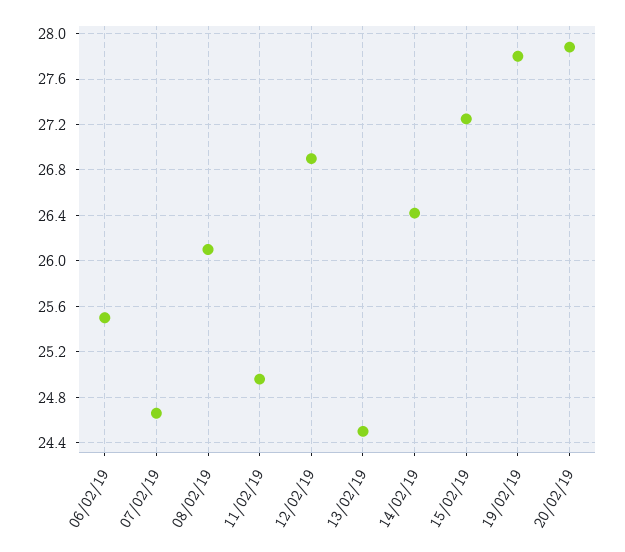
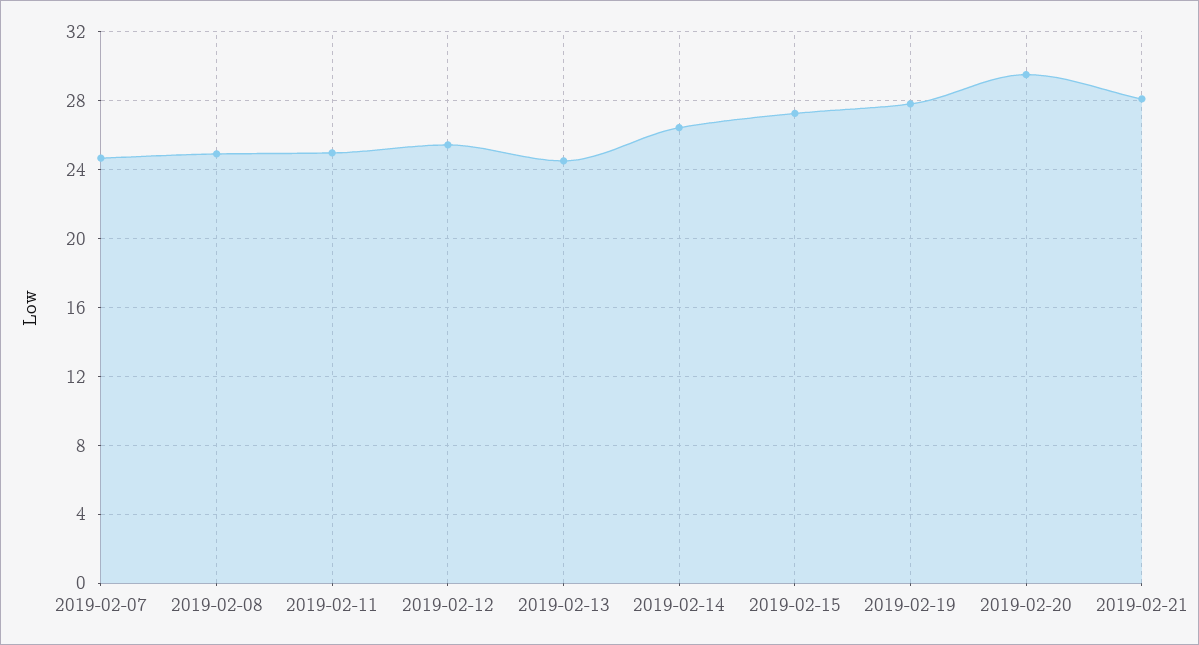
06/02/19: 25.5 -> none
08/02/19: 26.1 -> 25
12/02/19: 26.9 -> 25.5
20/02/19: 27.9 -> 29.5
2019-02-21: none -> 28

